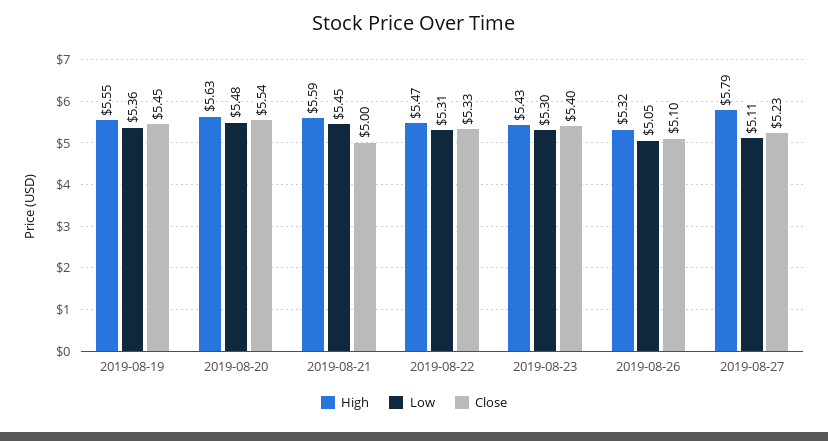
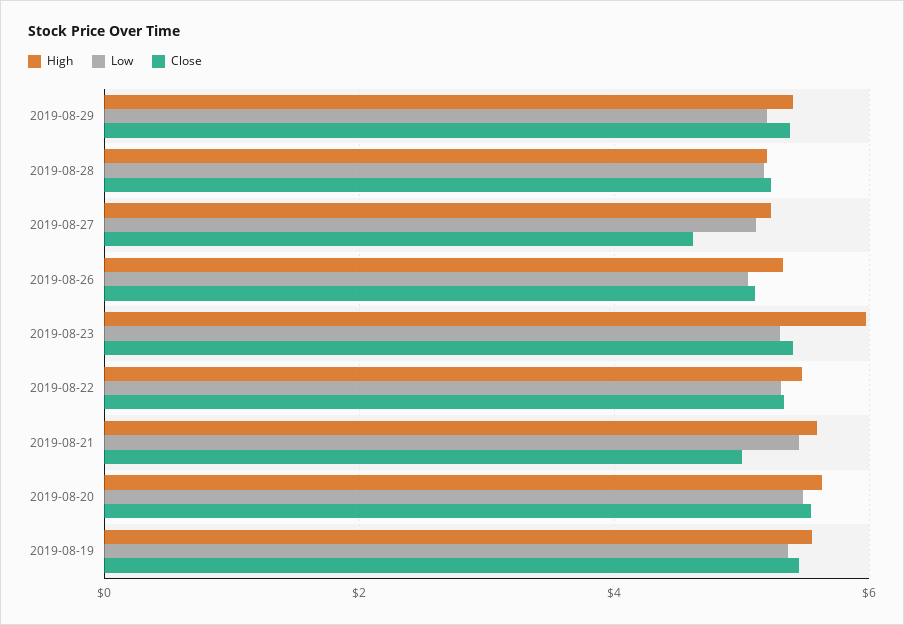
High, 2019-08-23: 5.43 -> 6
High, 2019-08-27: 5.79 -> 5.2
Close, 2019-08-27: 5.23 -> 4.6
High, 2019-08-29: none -> 5.4
Low, 2019-08-29: none -> 5.2
Close, 2019-08-29: none -> 5.4
High, 2019-08-28: none -> 5.2
Low, 2019-08-28: none -> 5.2
Close, 2019-08-28: none -> 5.2

